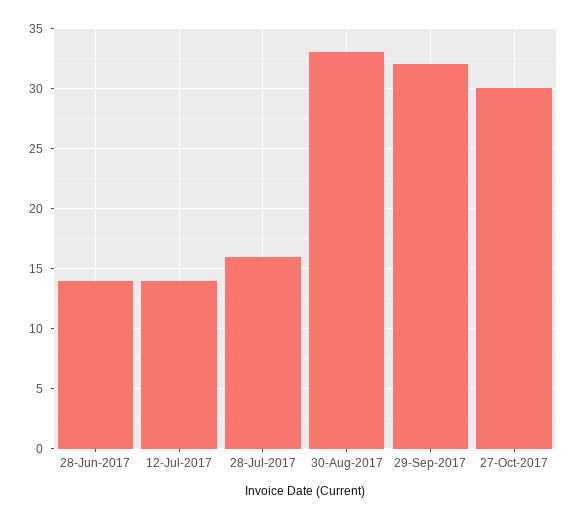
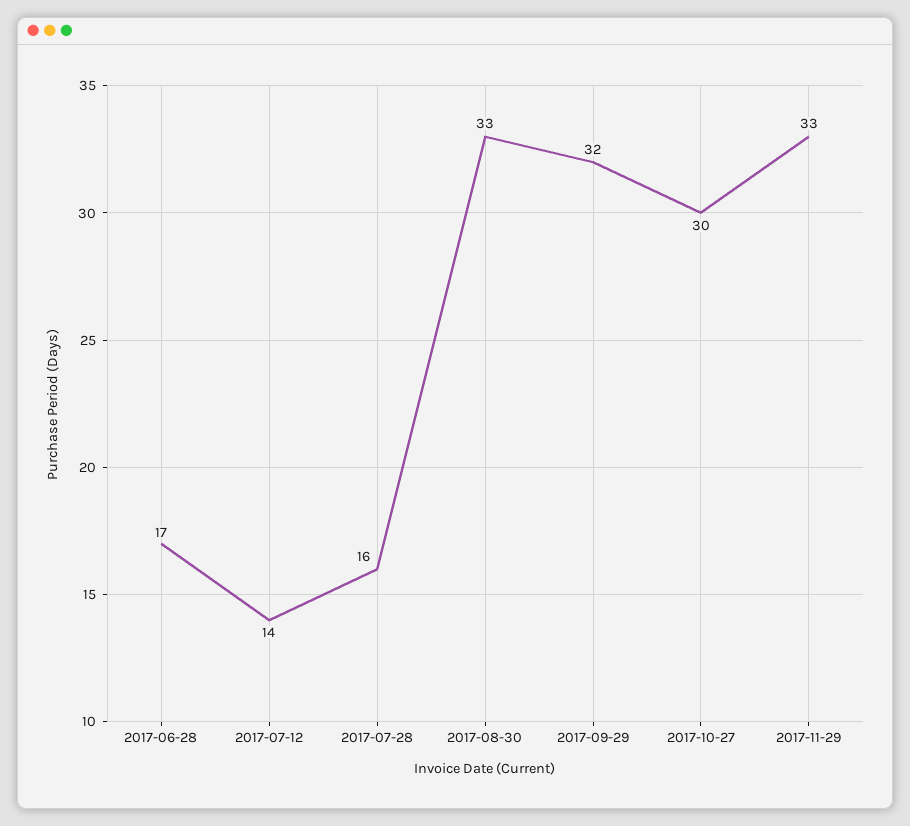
28-Jun-2017: 14 -> 17
2017-11-29: none -> 33

